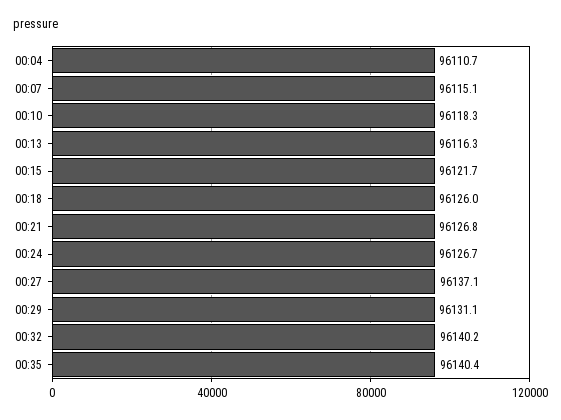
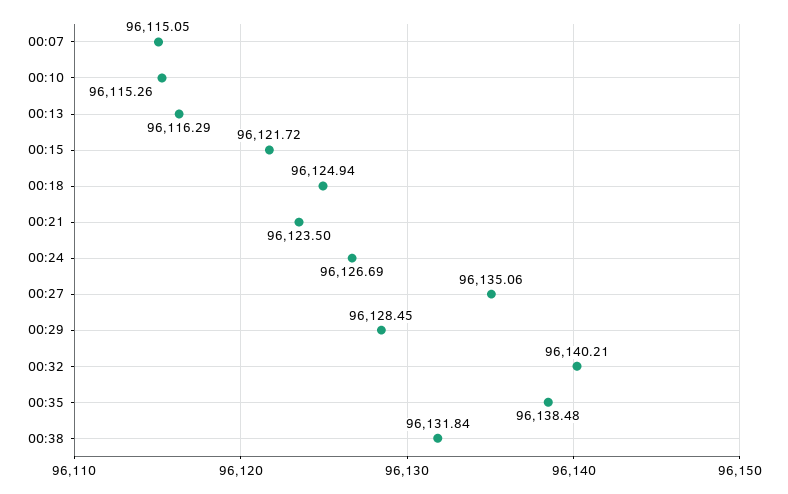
00:04: 96110.7 -> none
00:10: 96118.3 -> 96115.26
00:18: 96126 -> 96124.94
00:21: 96126.8 -> 96123.5
00:27: 96137.1 -> 96135.06
00:29: 96131.1 -> 96128.45
00:35: 96140.4 -> 96138.48
00:38: none -> 96131.84

